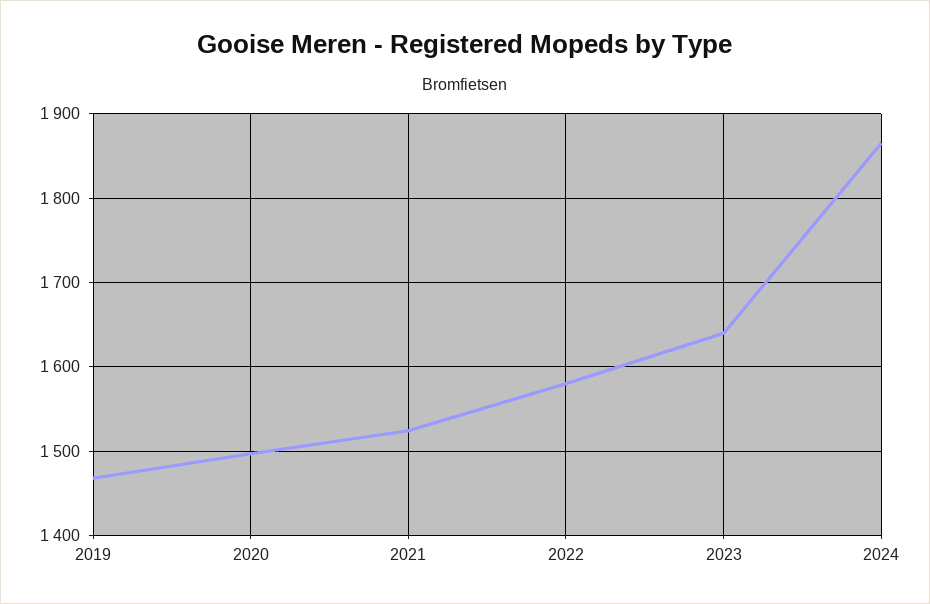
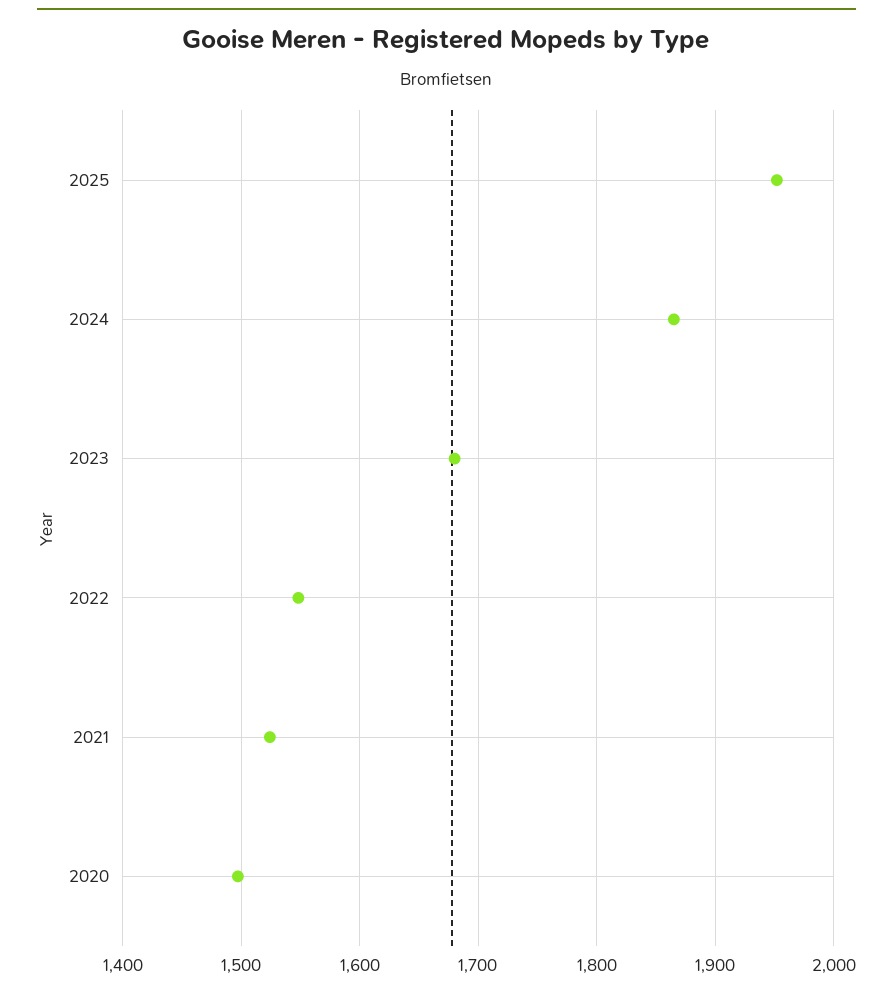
2019: 1470 -> none
2022: 1580 -> 1550
2023: 1640 -> 1680
2025: none -> 1950

